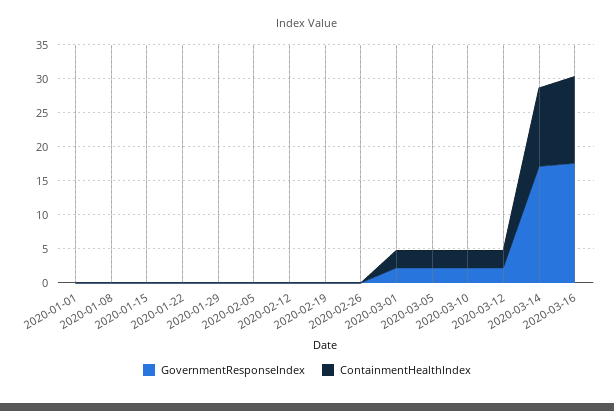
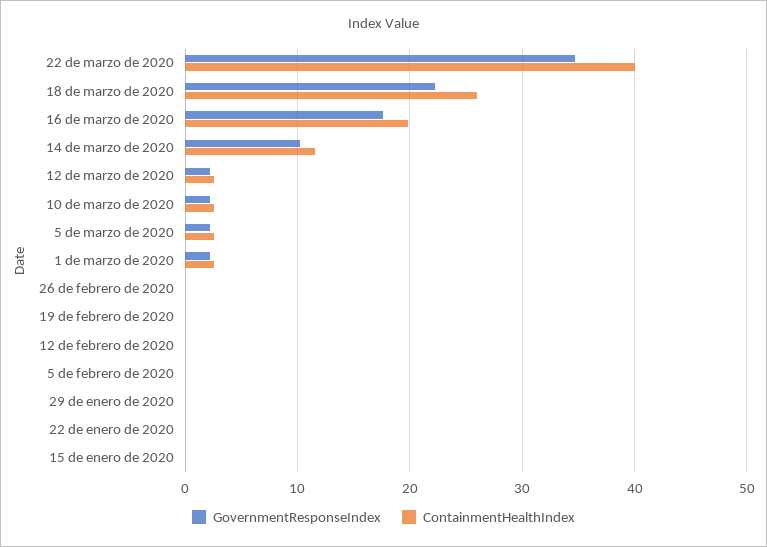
GovernmentResponseIndex, 2020-01-01: 0 -> none
ContainmentHealthIndex, 2020-01-01: 0 -> none
GovernmentResponseIndex, 2020-01-08: 0 -> none
ContainmentHealthIndex, 2020-01-08: 0 -> none
GovernmentResponseIndex, 2020-03-14: 17.5 -> 10
ContainmentHealthIndex, 2020-03-16: 12.5 -> 20
GovernmentResponseIndex, 22 de marzo de 2020: none -> 35
ContainmentHealthIndex, 22 de marzo de 2020: none -> 40
GovernmentResponseIndex, 18 de marzo de 2020: none -> 22
ContainmentHealthIndex, 18 de marzo de 2020: none -> 26

